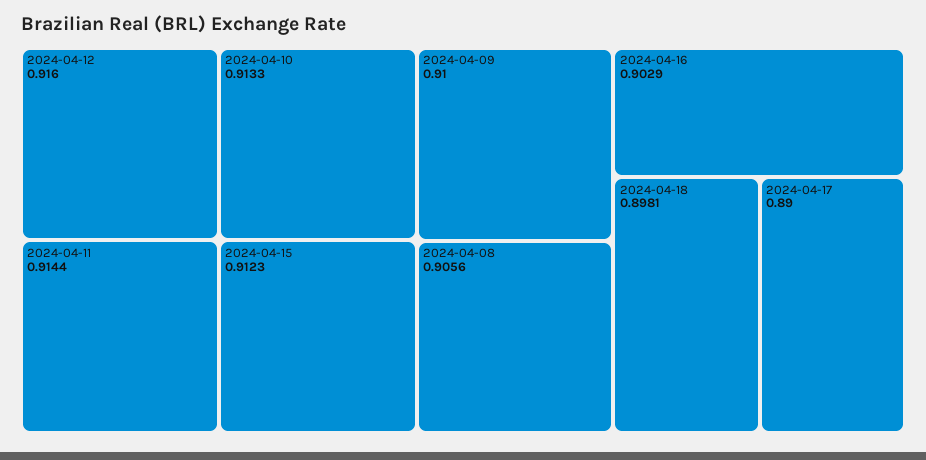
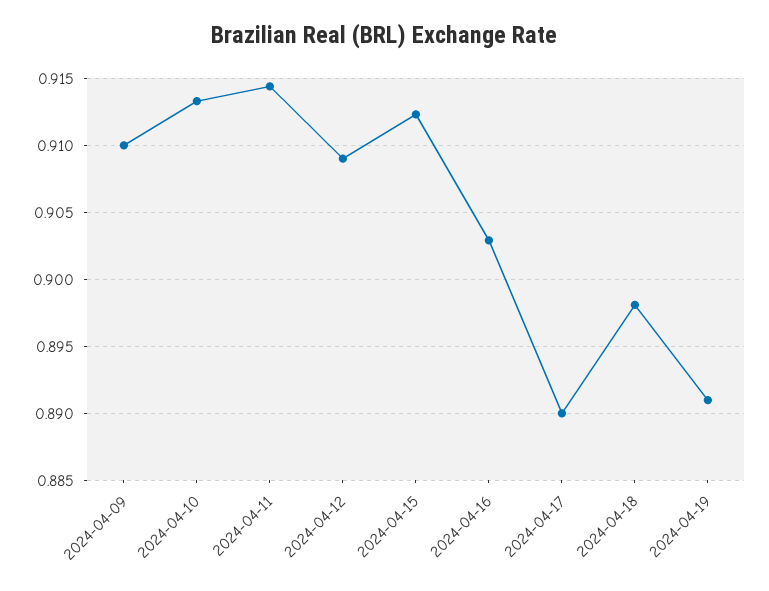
2024-04-12: 0.916 -> 0.909
2024-04-08: 0.9056 -> none
2024-04-19: none -> 0.891

